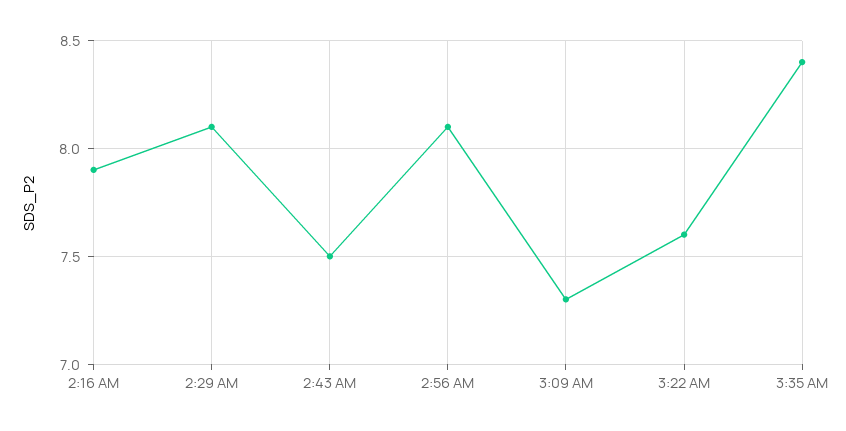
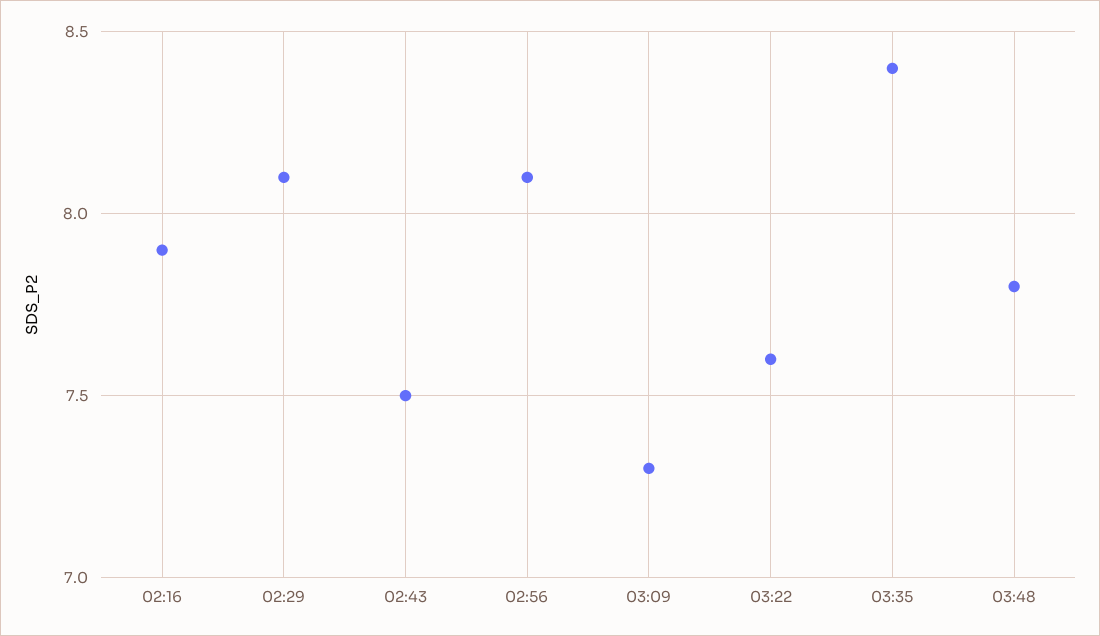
03:48: none -> 7.8

